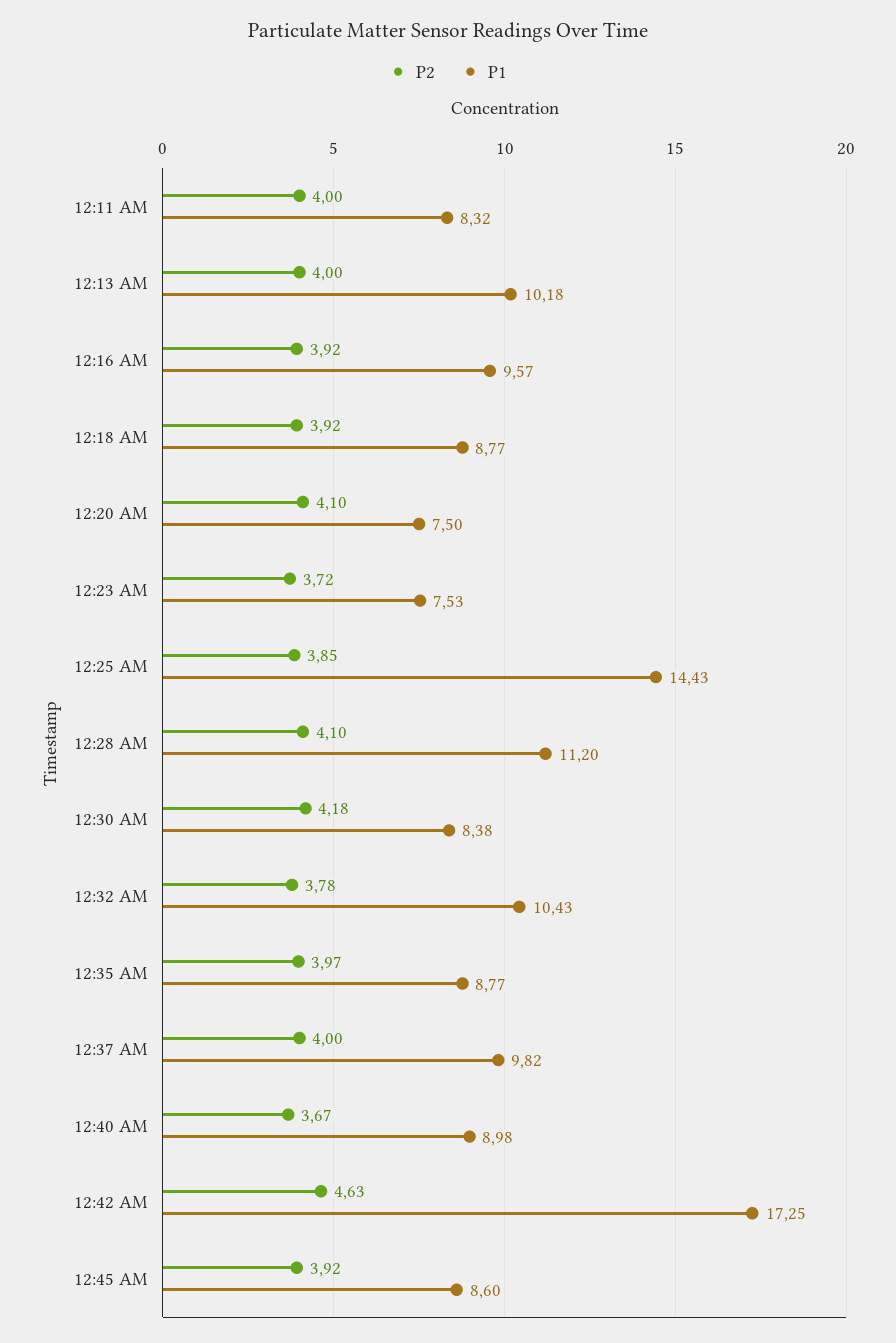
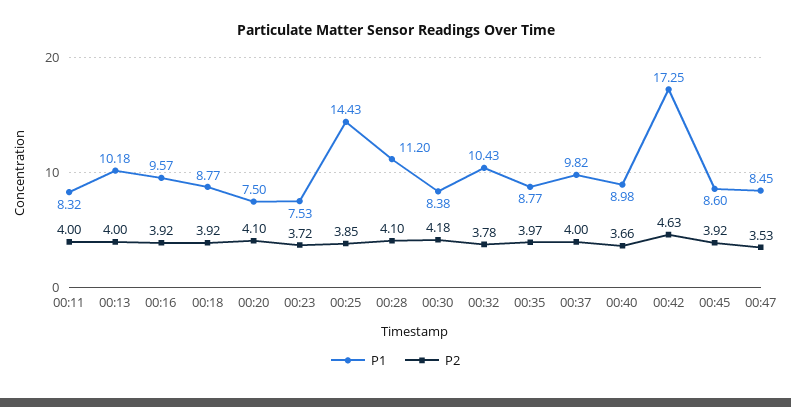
P2, 12:40 AM: 3.67 -> 3.66
P1, 00:47: none -> 8.45
P2, 00:47: none -> 3.53

